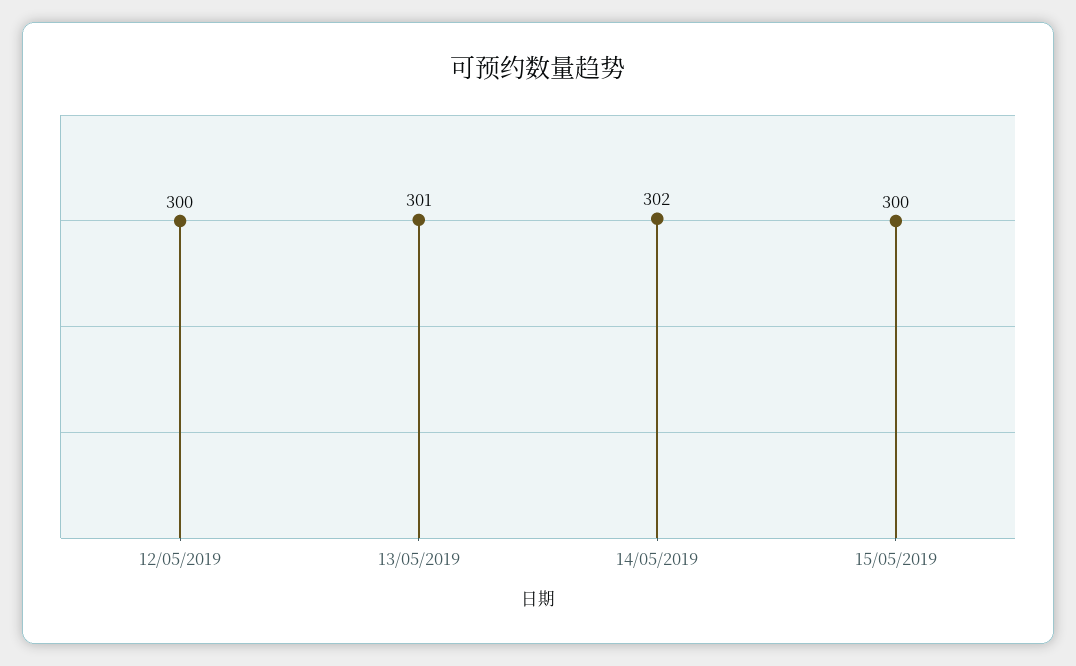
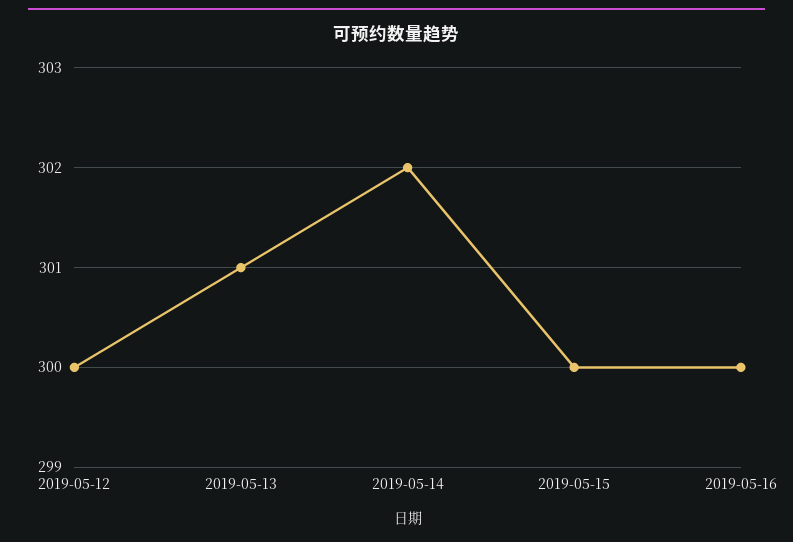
2019-05-16: none -> 300

